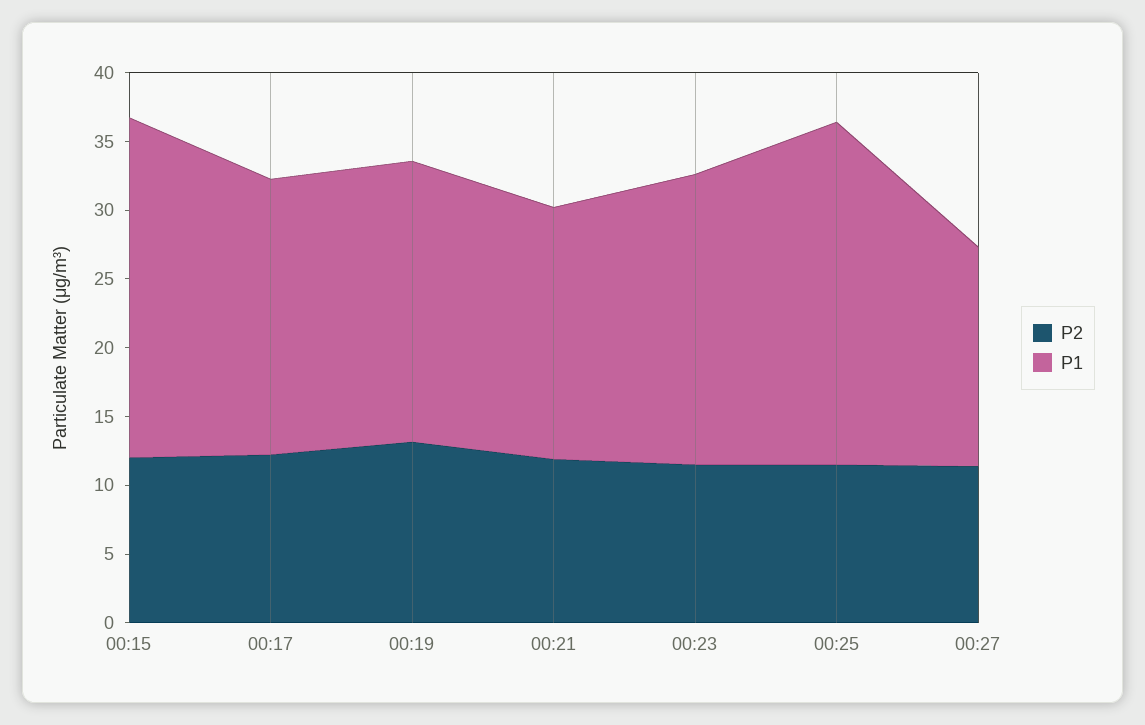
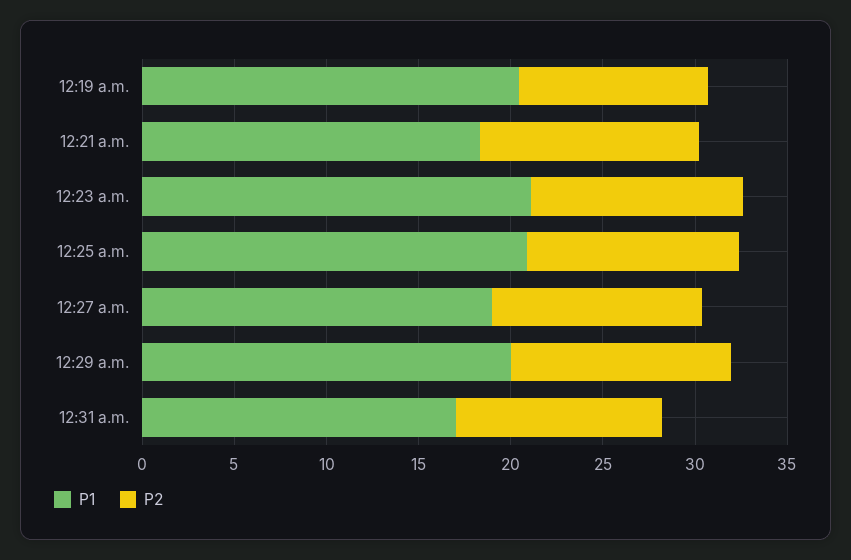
P2, 00:15: 12 -> none
P1, 00:15: 25 -> none
P2, 00:17: 12 -> none
P1, 00:17: 20 -> none
P2, 00:19: 13 -> 10
P1, 00:25: 25 -> 21
P1, 00:27: 16 -> 19
P1, 12:29 a.m.: none -> 20
P2, 12:29 a.m.: none -> 12
P1, 12:31 a.m.: none -> 17
P2, 12:31 a.m.: none -> 11

